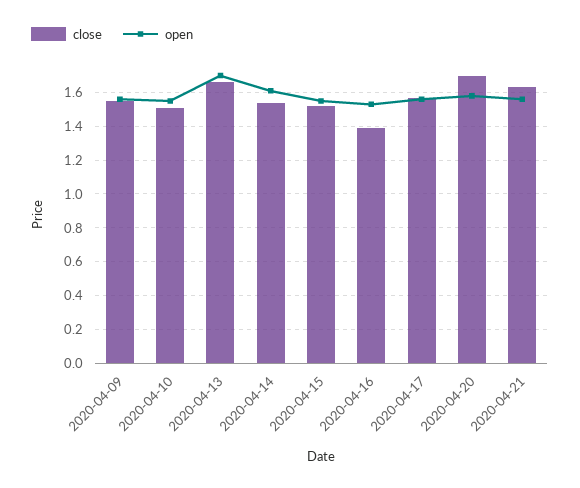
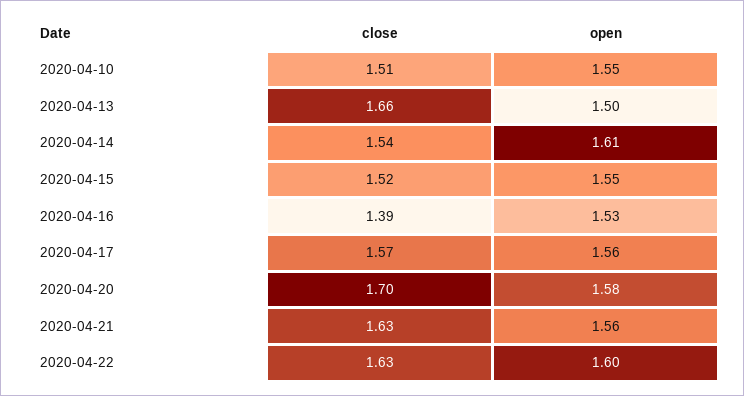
close, 2020-04-09: 1.55 -> none
open, 2020-04-09: 1.55 -> none
open, 2020-04-13: 1.7 -> 1.5
close, 2020-04-22: none -> 1.63
open, 2020-04-22: none -> 1.6

